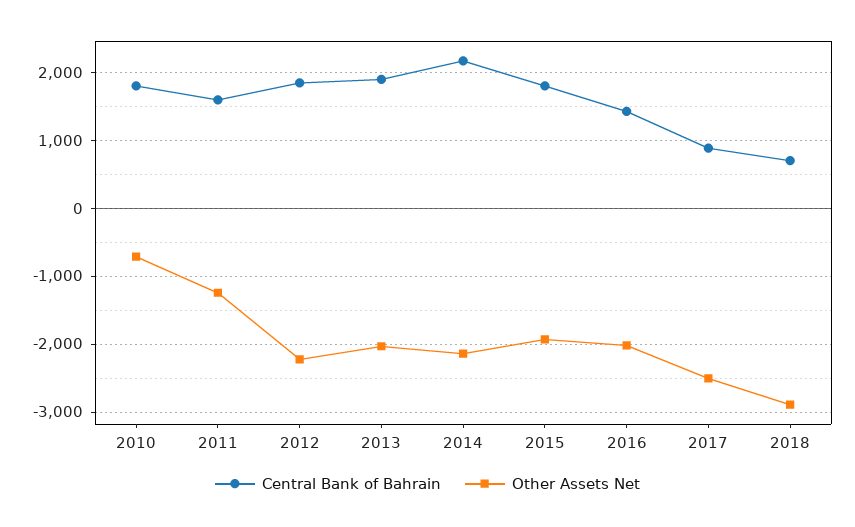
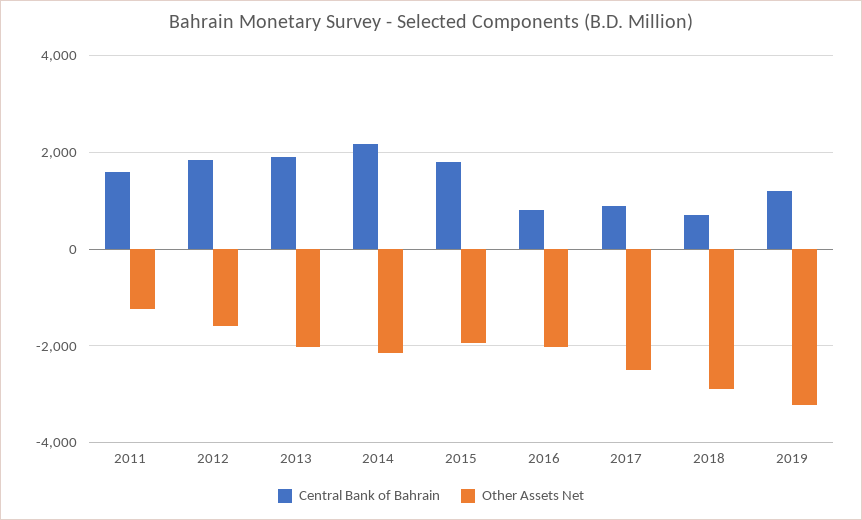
Central Bank of Bahrain, 2010: 1800 -> none
Other Assets Net, 2010: -700 -> none
Other Assets Net, 2012: -2200 -> -1600
Central Bank of Bahrain, 2016: 1400 -> 800
Central Bank of Bahrain, 2019: none -> 1200
Other Assets Net, 2019: none -> -3200

